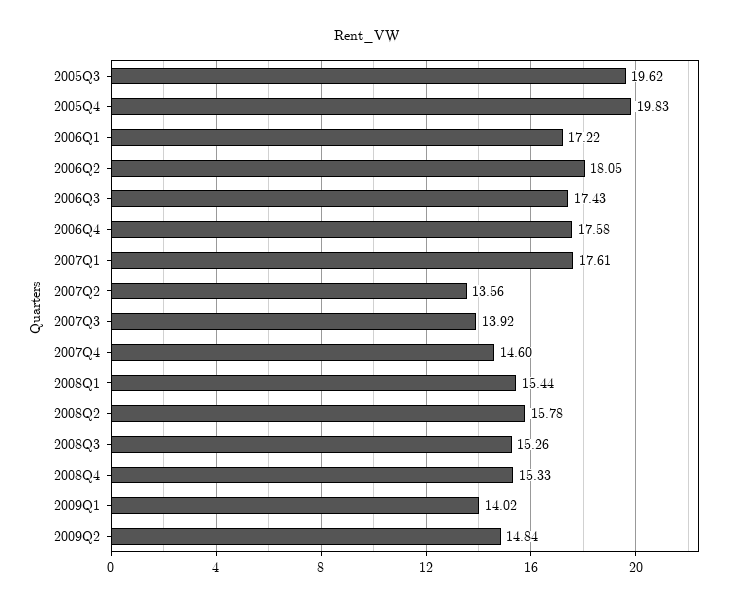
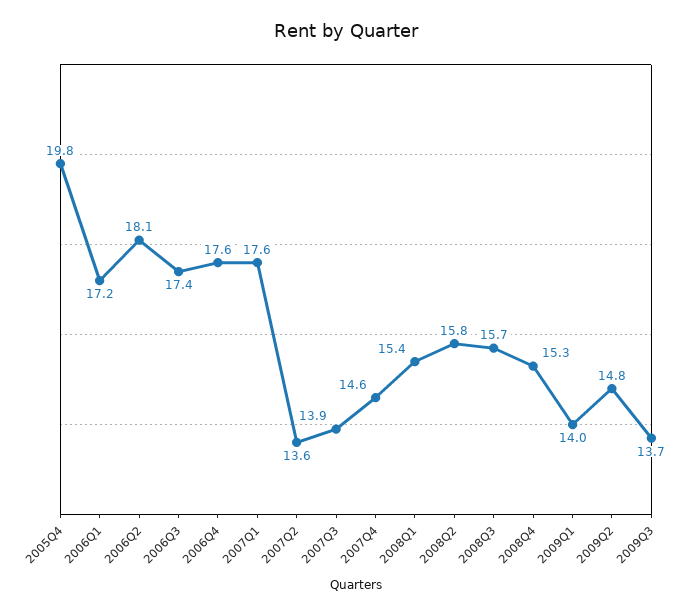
2005Q3: 19.62 -> none
2008Q3: 15.26 -> 15.7
2009Q3: none -> 13.7

